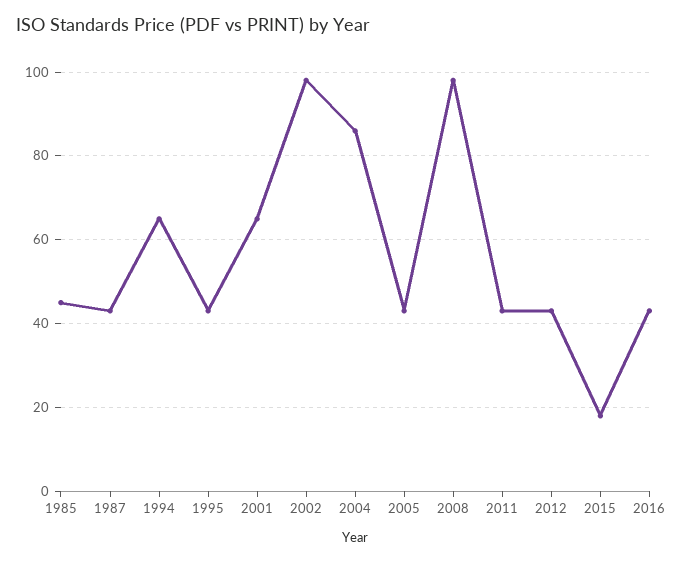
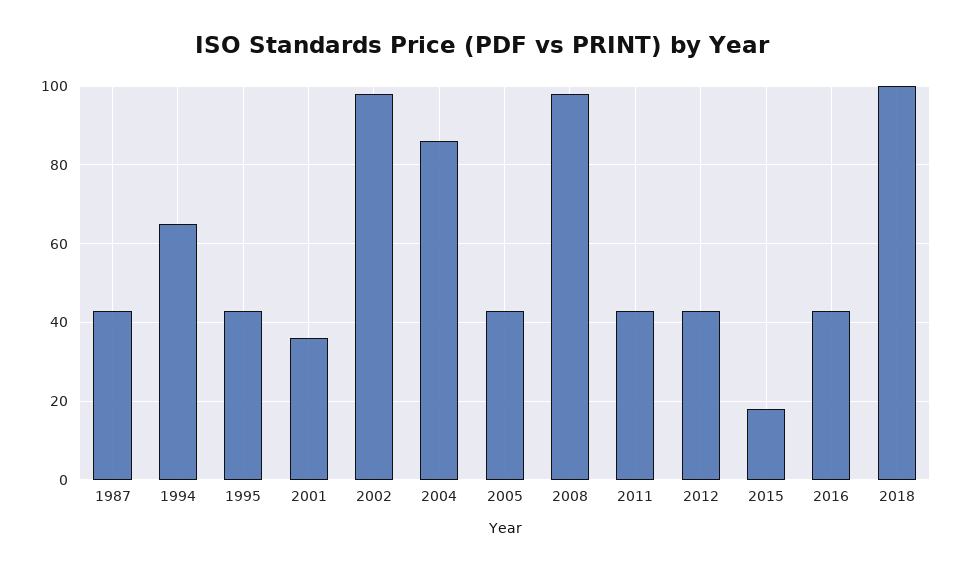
1985: 45 -> none
2001: 65 -> 35
2018: none -> 100

